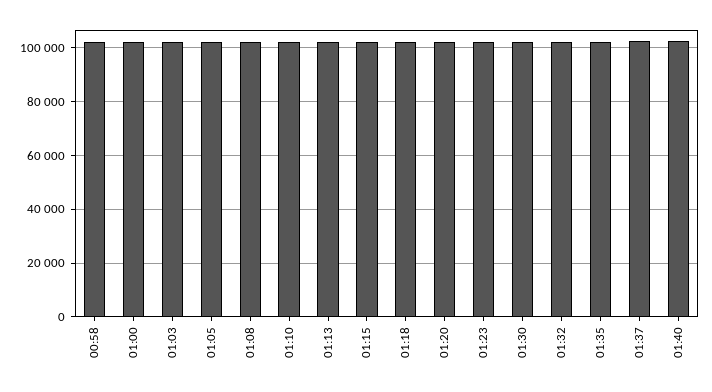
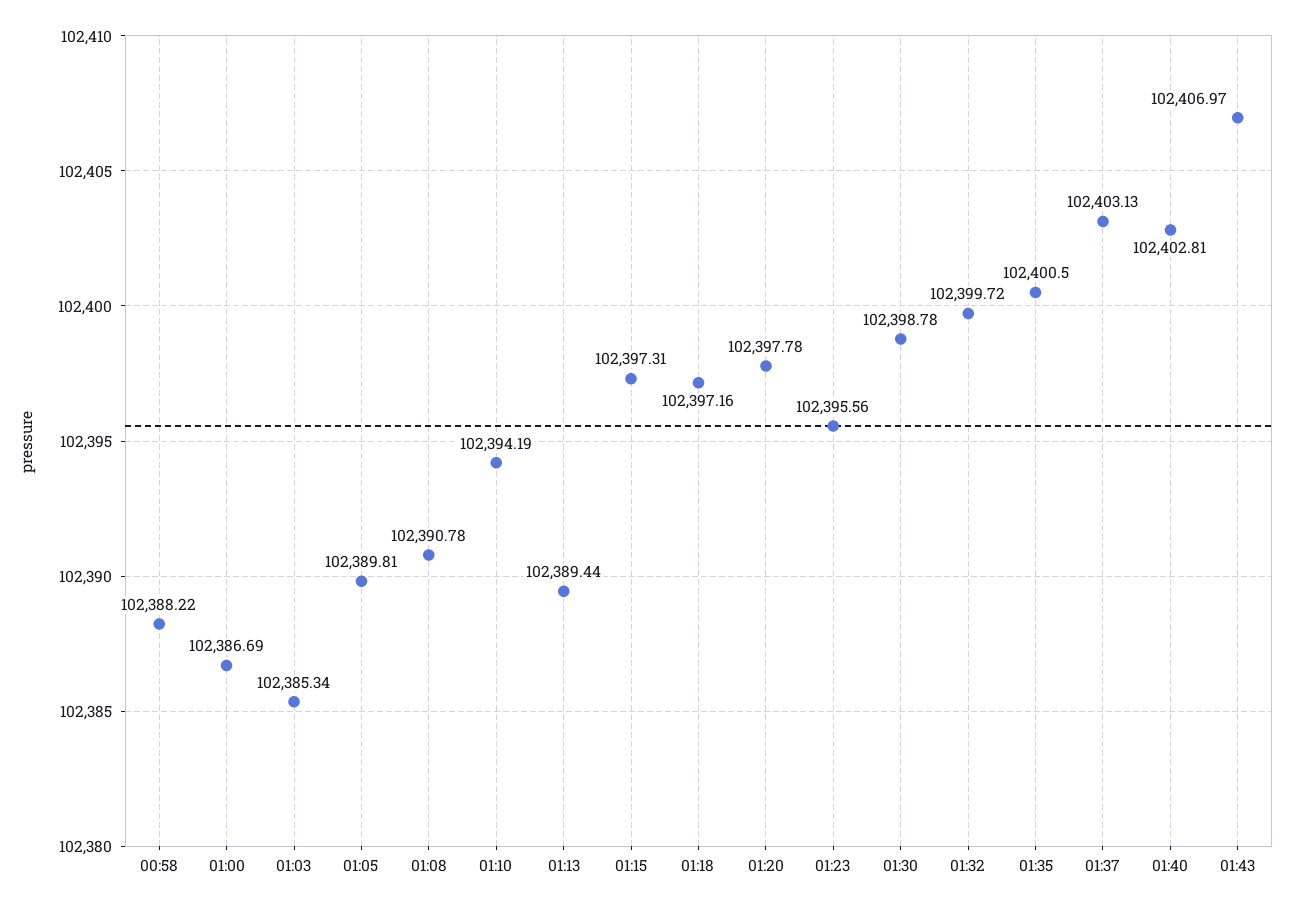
01:43: none -> 102406.97

